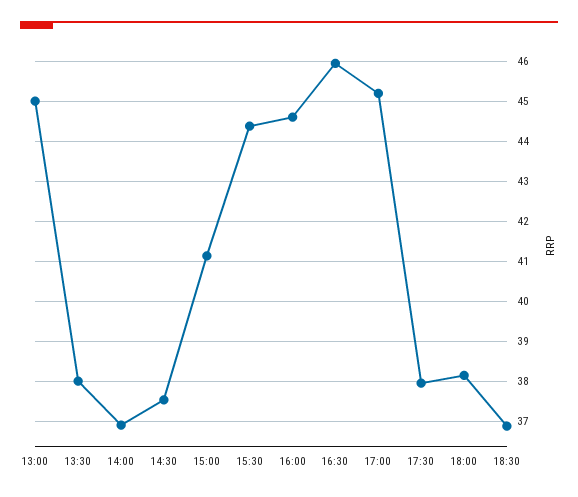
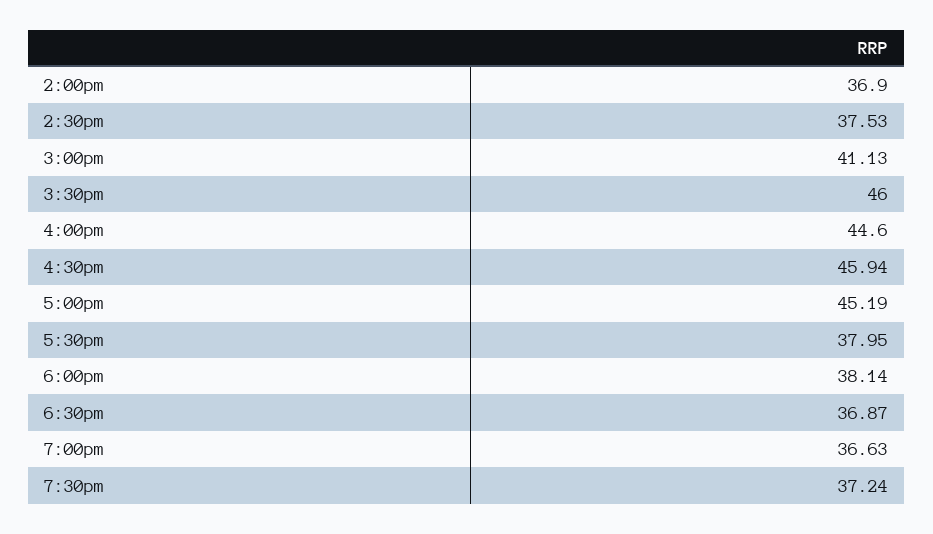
13:00: 45 -> none
13:30: 38 -> none
15:30: 44.4 -> 46
7:00pm: none -> 36.63
7:30pm: none -> 37.24

